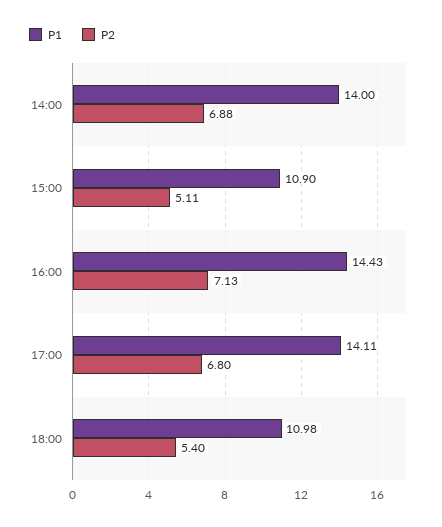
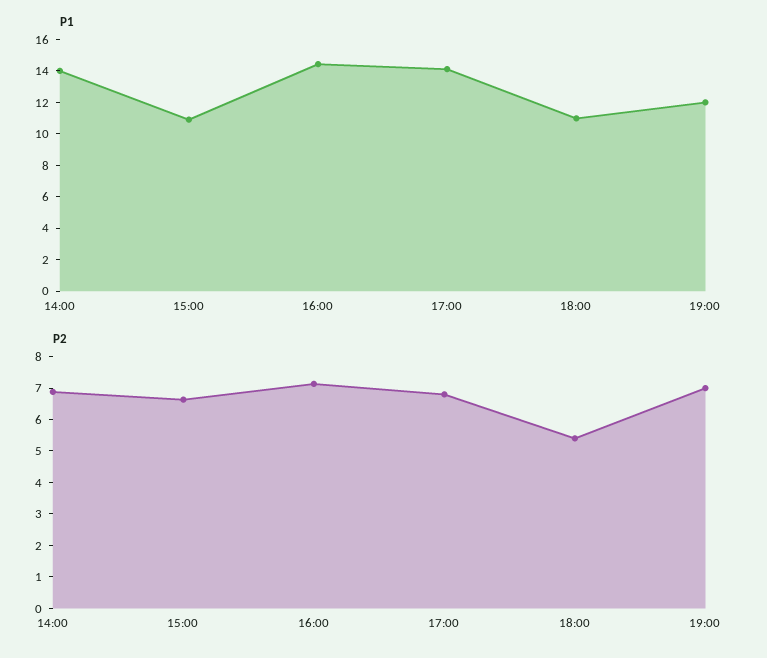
P2, 15:00: 5.11 -> 6.5
P1, 19:00: none -> 12
P2, 19:00: none -> 7

